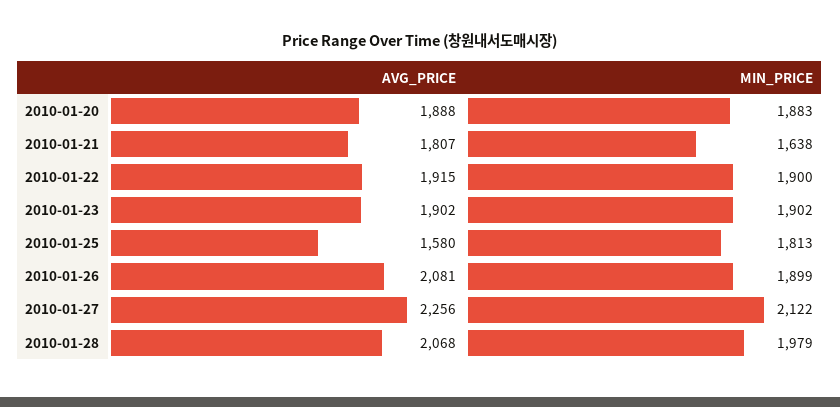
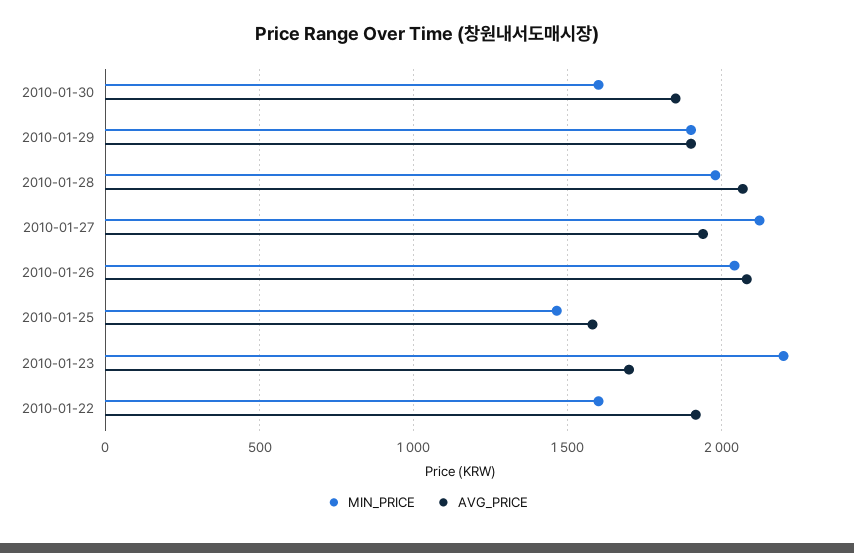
AVG_PRICE, 2010-01-20: 1888 -> none
MIN_PRICE, 2010-01-20: 1883 -> none
AVG_PRICE, 2010-01-21: 1807 -> none
MIN_PRICE, 2010-01-21: 1638 -> none
MIN_PRICE, 2010-01-22: 1900 -> 1600
AVG_PRICE, 2010-01-23: 1902 -> 1700
MIN_PRICE, 2010-01-23: 1902 -> 2200
MIN_PRICE, 2010-01-25: 1813 -> 1450
MIN_PRICE, 2010-01-26: 1899 -> 2050
AVG_PRICE, 2010-01-27: 2256 -> 1950
MIN_PRICE, 2010-01-30: none -> 1600
AVG_PRICE, 2010-01-30: none -> 1850
MIN_PRICE, 2010-01-29: none -> 1900
AVG_PRICE, 2010-01-29: none -> 1900

